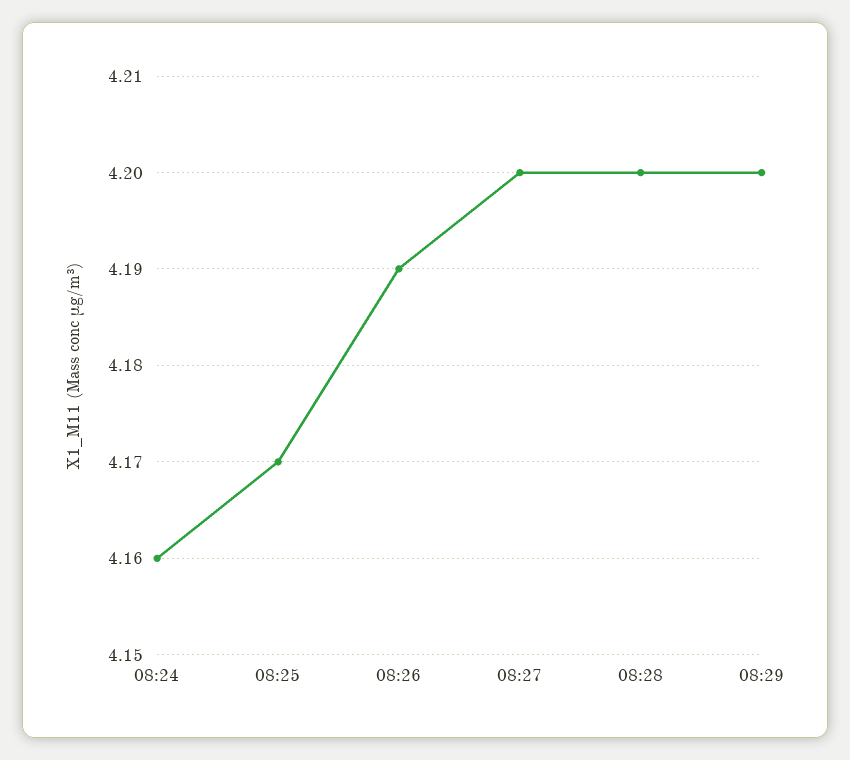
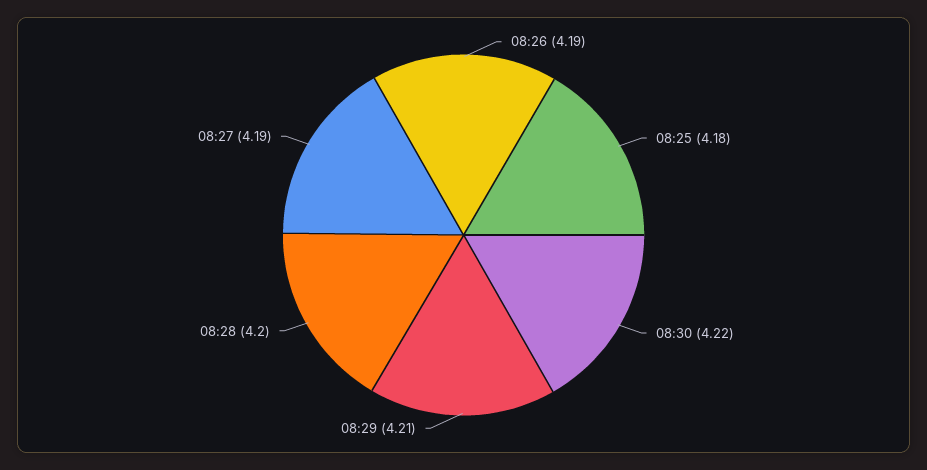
08:24: 4.16 -> none
08:25: 4.17 -> 4.18
08:27: 4.2 -> 4.19
08:29: 4.2 -> 4.21
08:30: none -> 4.22

